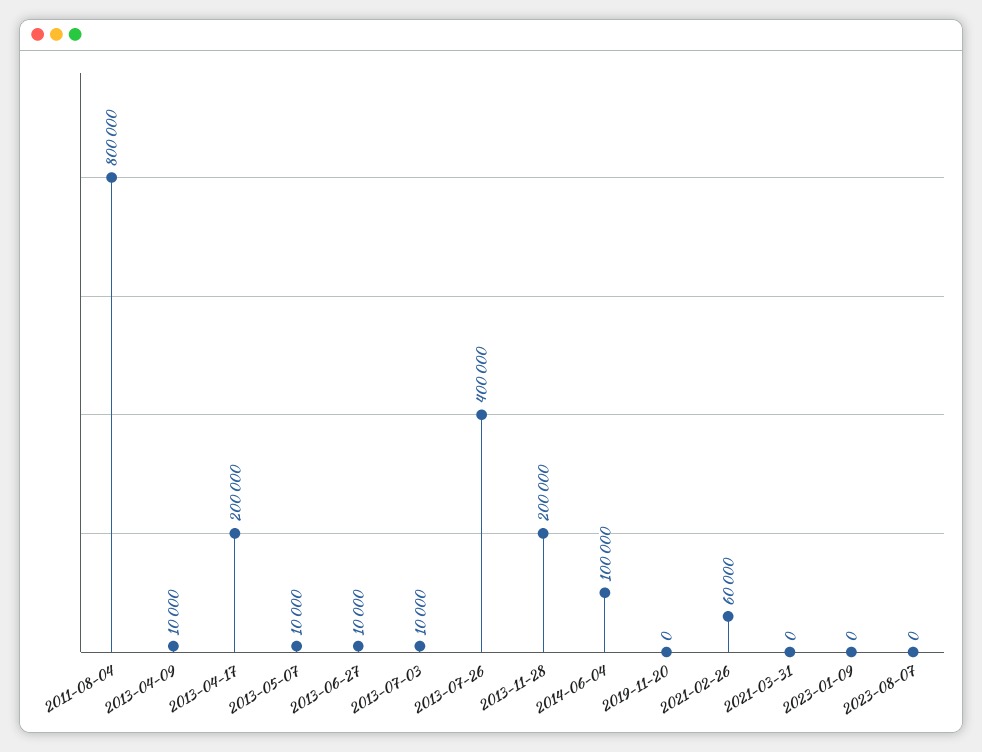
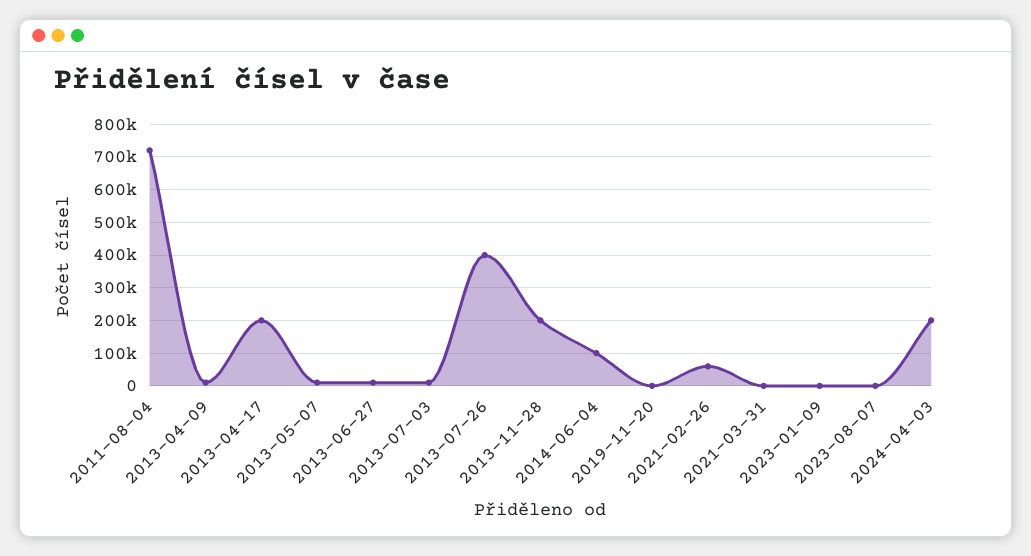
2011-08-04: 800000 -> 720000
2024-04-03: none -> 200000

